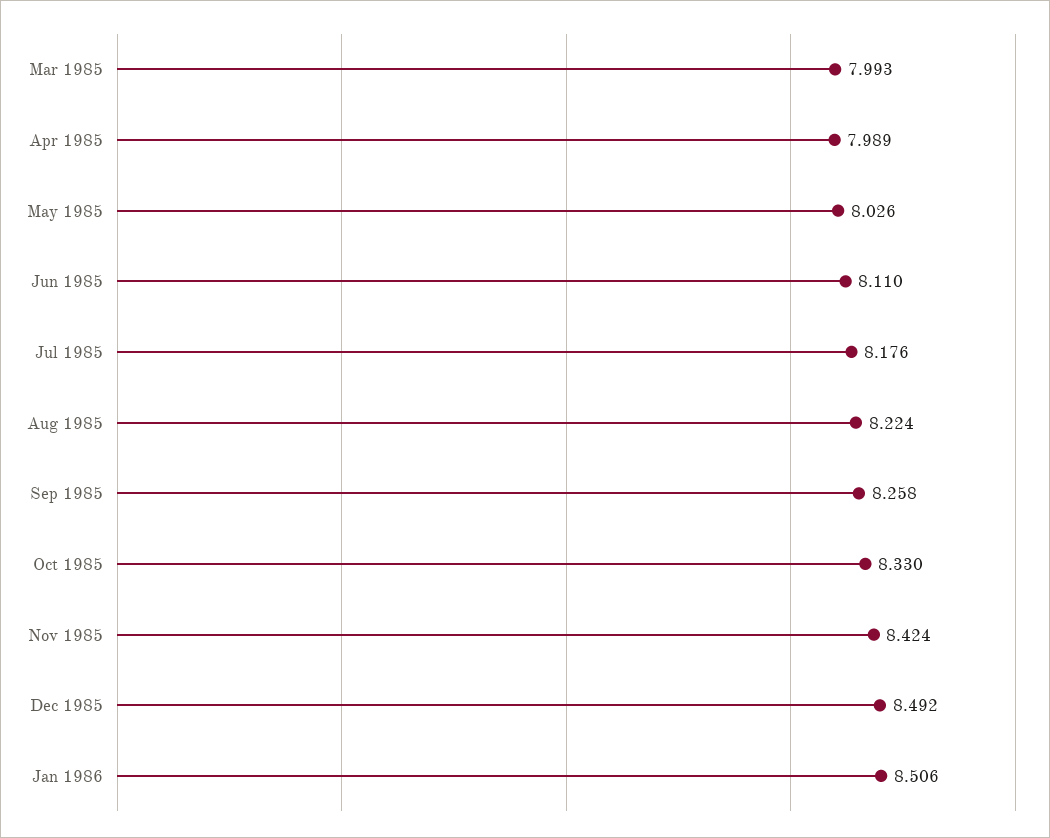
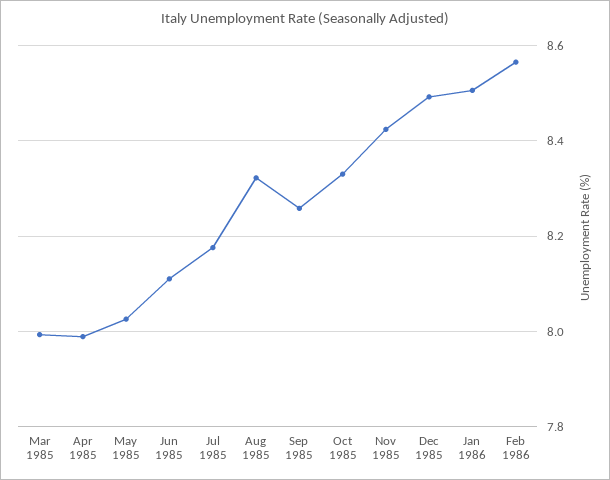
Aug 1985: 8.224 -> 8.32
Feb 1986: none -> 8.56

